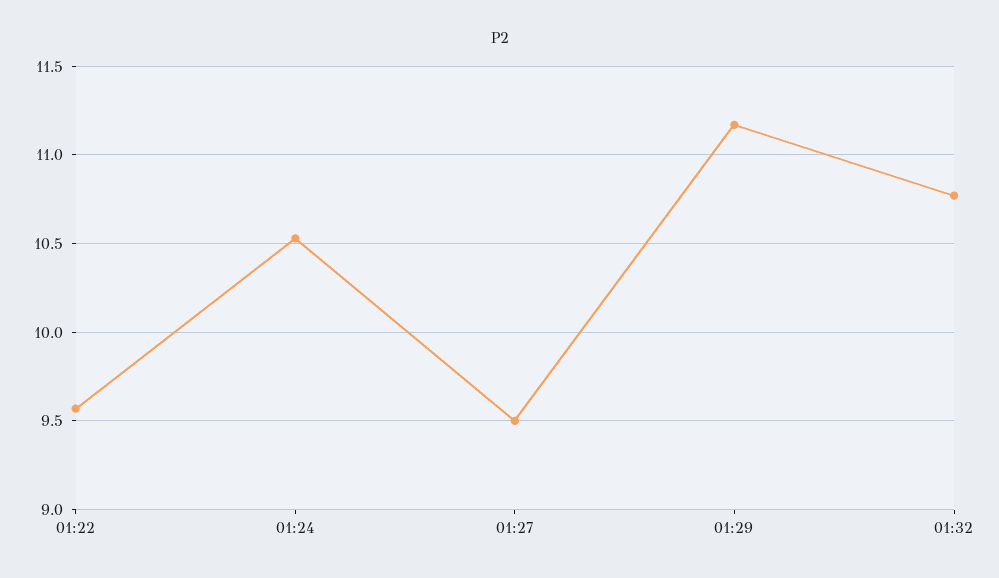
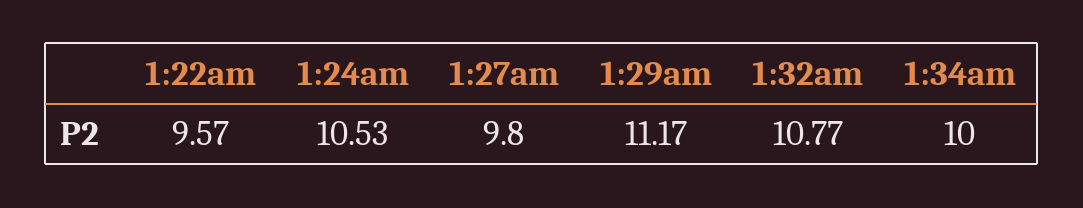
01:27: 9.5 -> 9.8
1:34am: none -> 10

